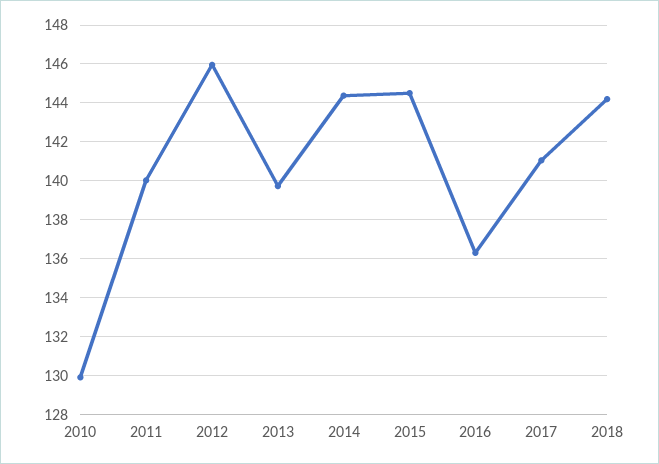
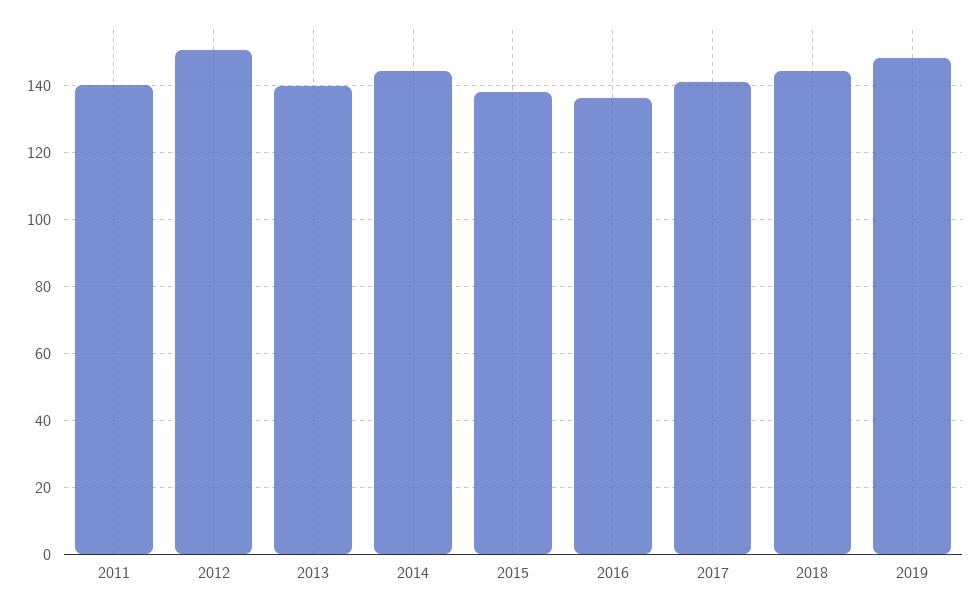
2010: 130 -> none
2012: 146 -> 150
2015: 144.5 -> 138
2019: none -> 148

